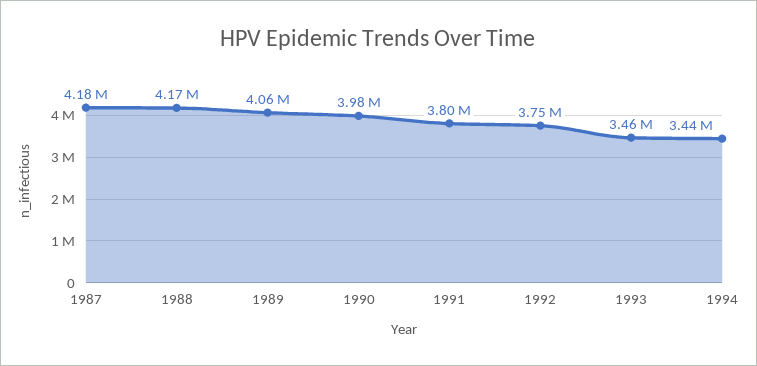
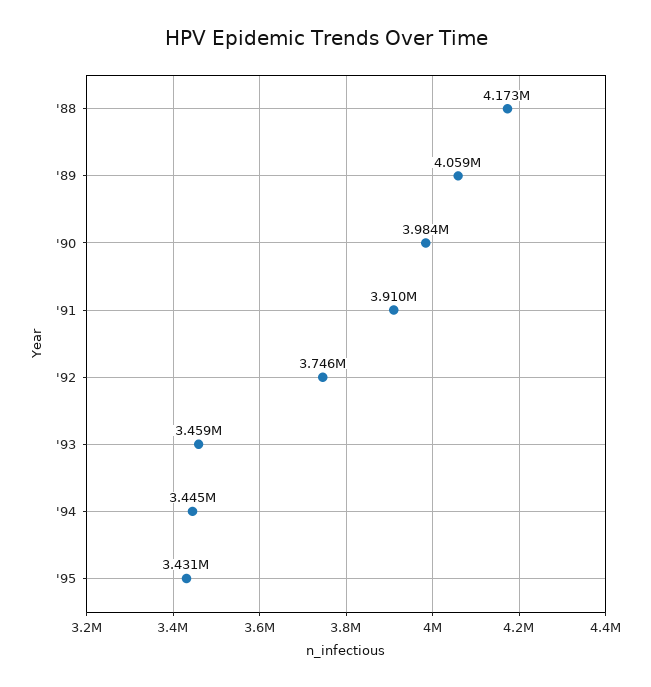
1987: 4180000 -> none
1991: 3800000 -> 3910000
'95: none -> 3431000

